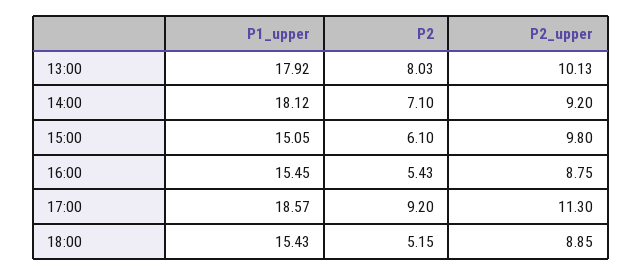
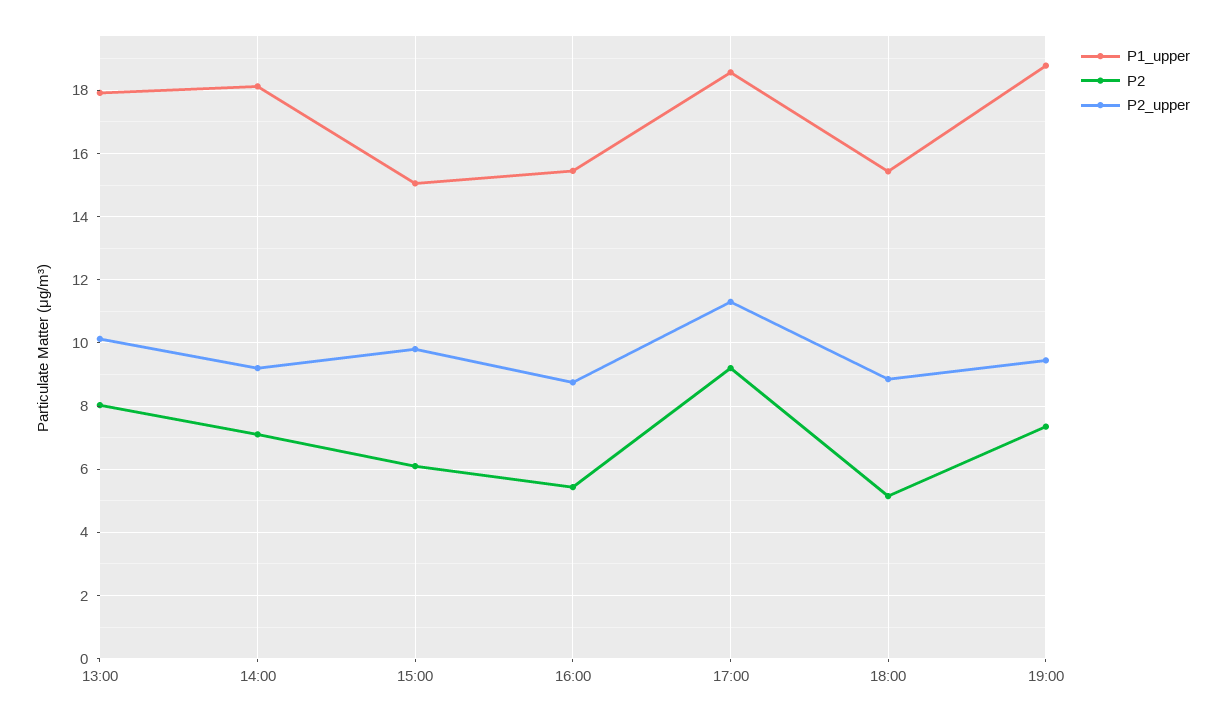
P1_upper, 19:00: none -> 18.8
P2, 19:00: none -> 7.4
P2_upper, 19:00: none -> 9.4

